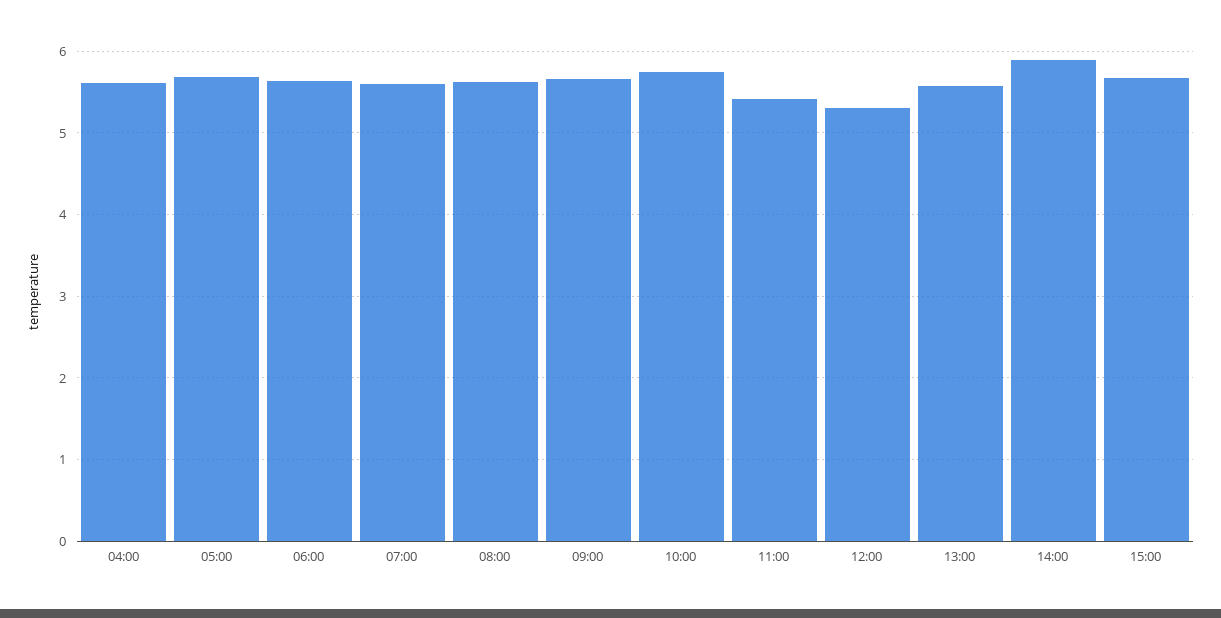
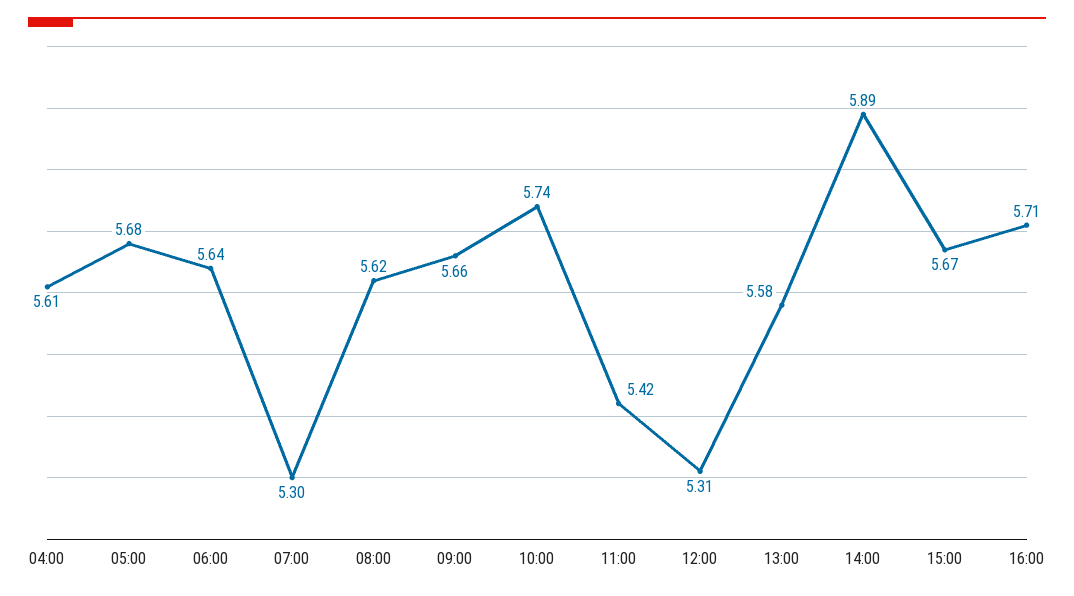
07:00: 5.6 -> 5.3
16:00: none -> 5.71

